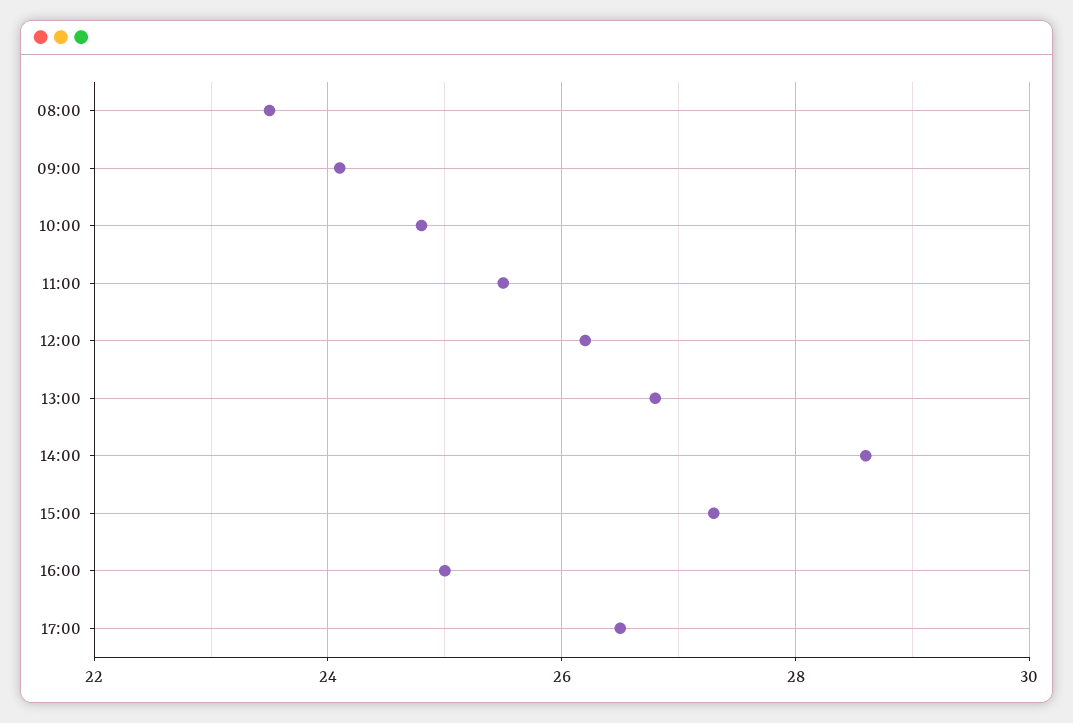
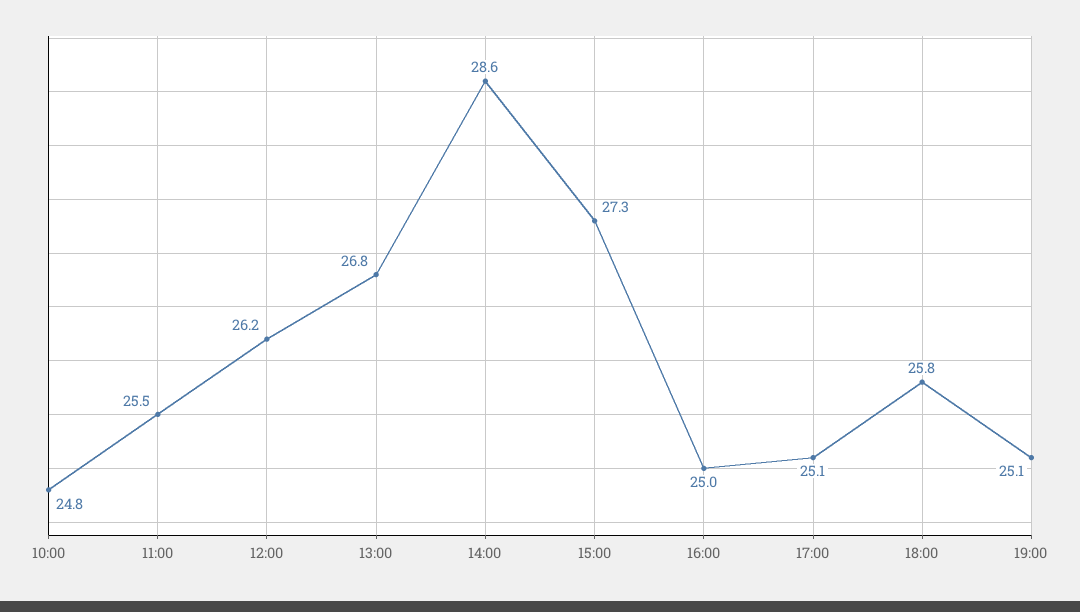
08:00: 23.5 -> none
09:00: 24 -> none
17:00: 26.5 -> 25.1
18:00: none -> 25.8
19:00: none -> 25.1

